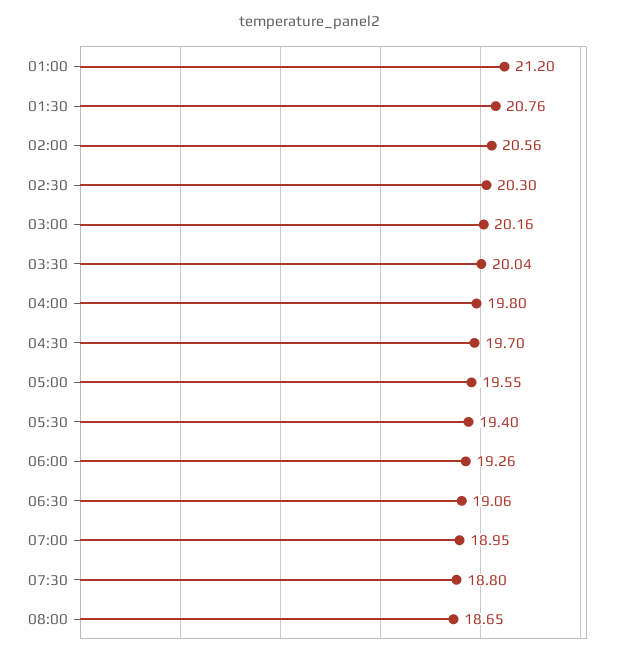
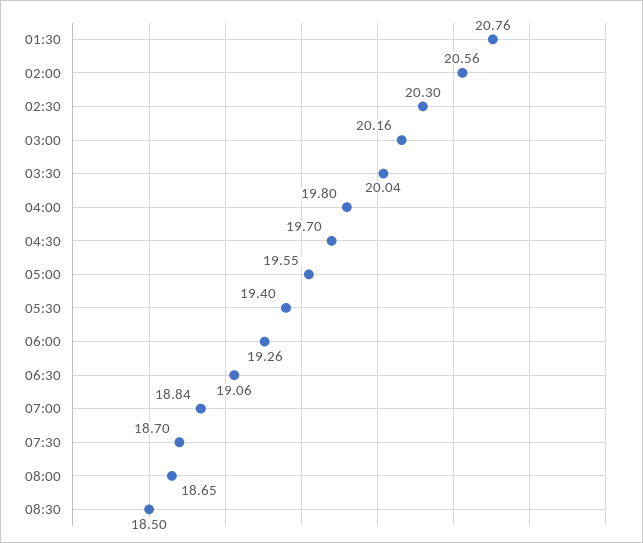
01:00: 21.2 -> none
07:00: 18.95 -> 18.84
07:30: 18.8 -> 18.7
08:30: none -> 18.5

